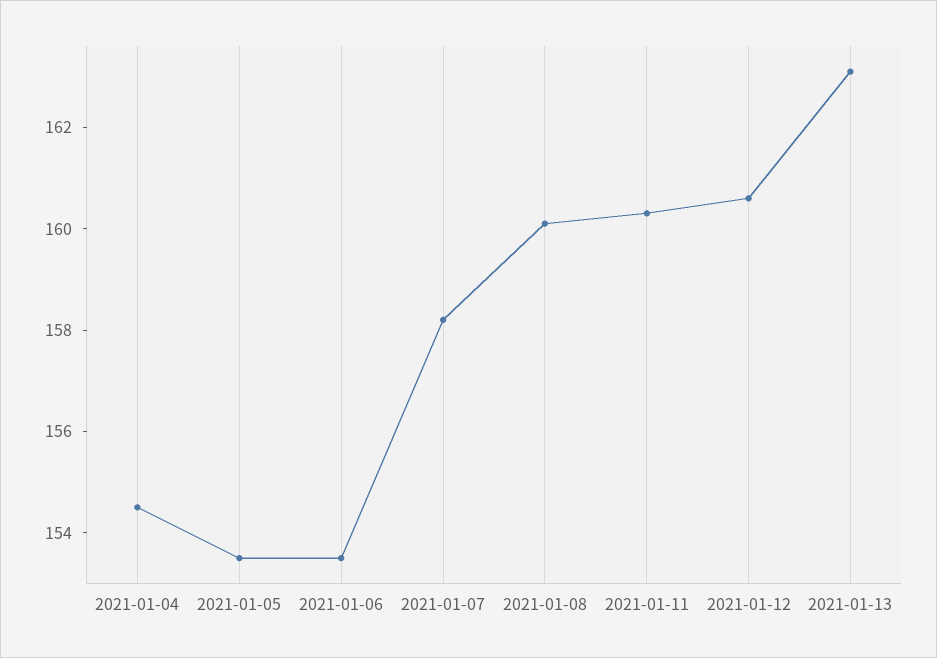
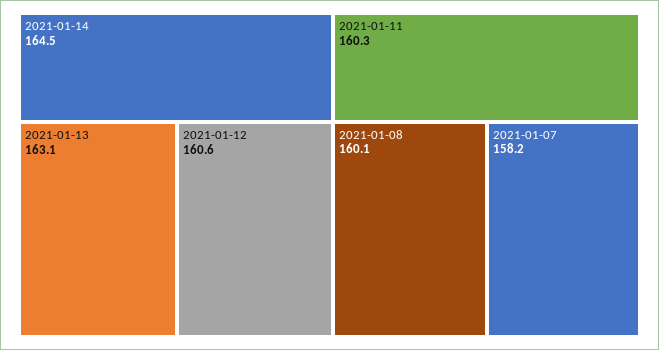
2021-01-04: 154.5 -> none
2021-01-05: 153.5 -> none
2021-01-06: 153.5 -> none
2021-01-14: none -> 164.5

